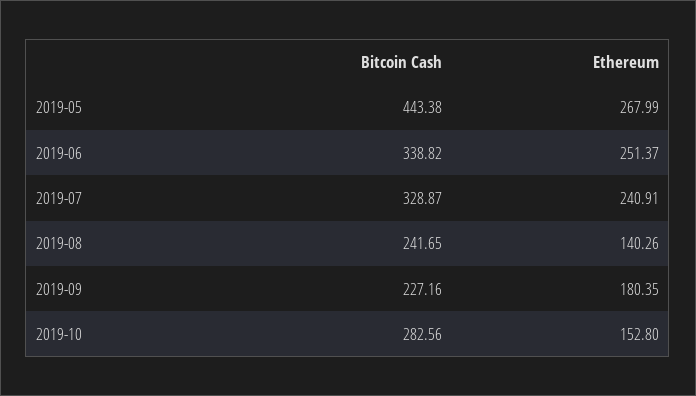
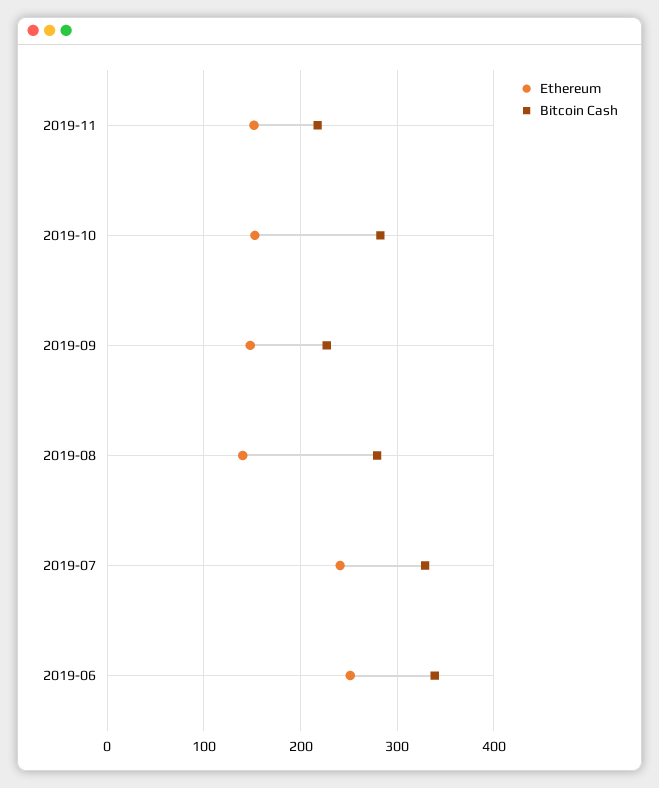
Bitcoin Cash, 2019-05: 443.38 -> none
Ethereum, 2019-05: 267.99 -> none
Bitcoin Cash, 2019-08: 241.65 -> 280
Ethereum, 2019-09: 180.35 -> 150
Ethereum, 2019-11: none -> 150
Bitcoin Cash, 2019-11: none -> 220

